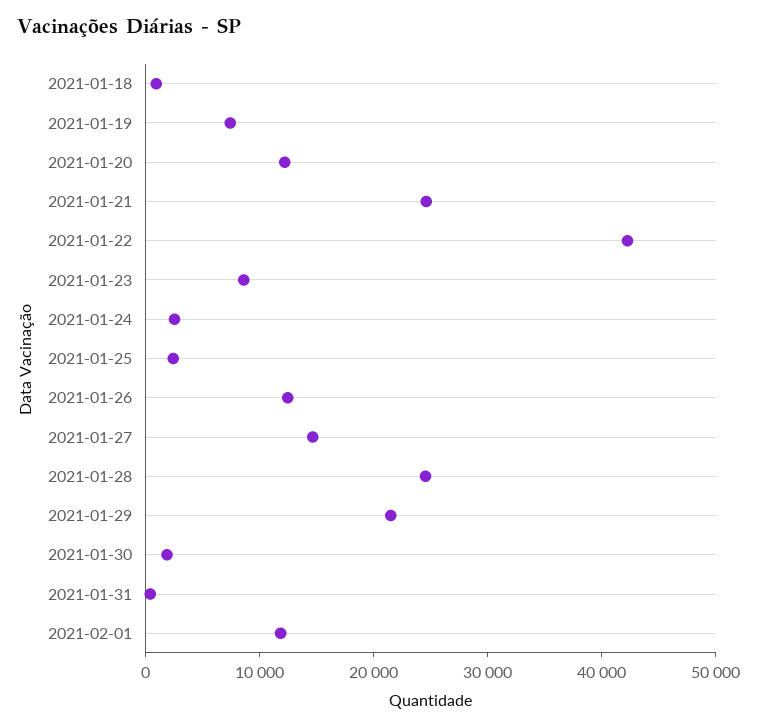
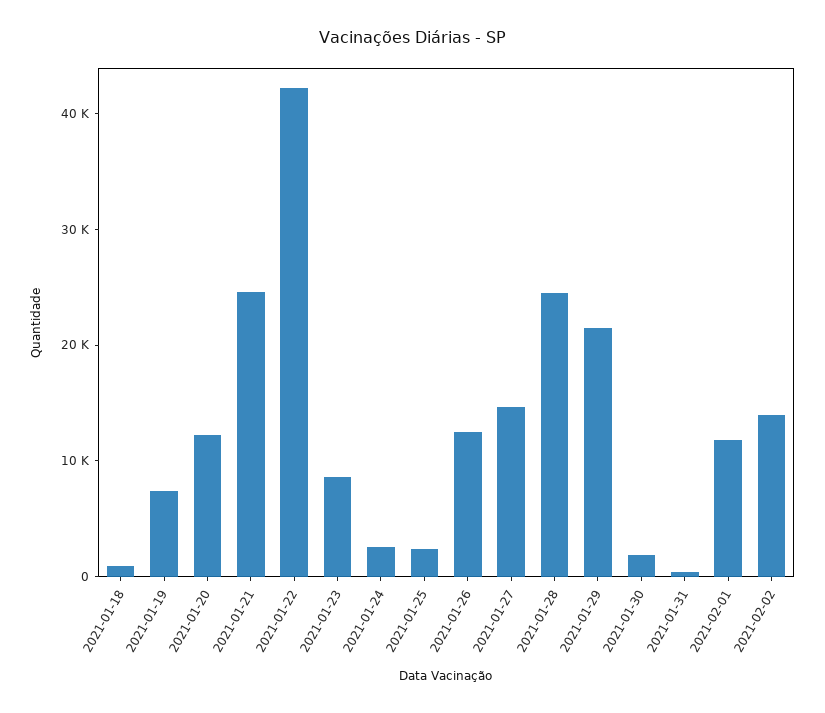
2021-02-02: none -> 14000

